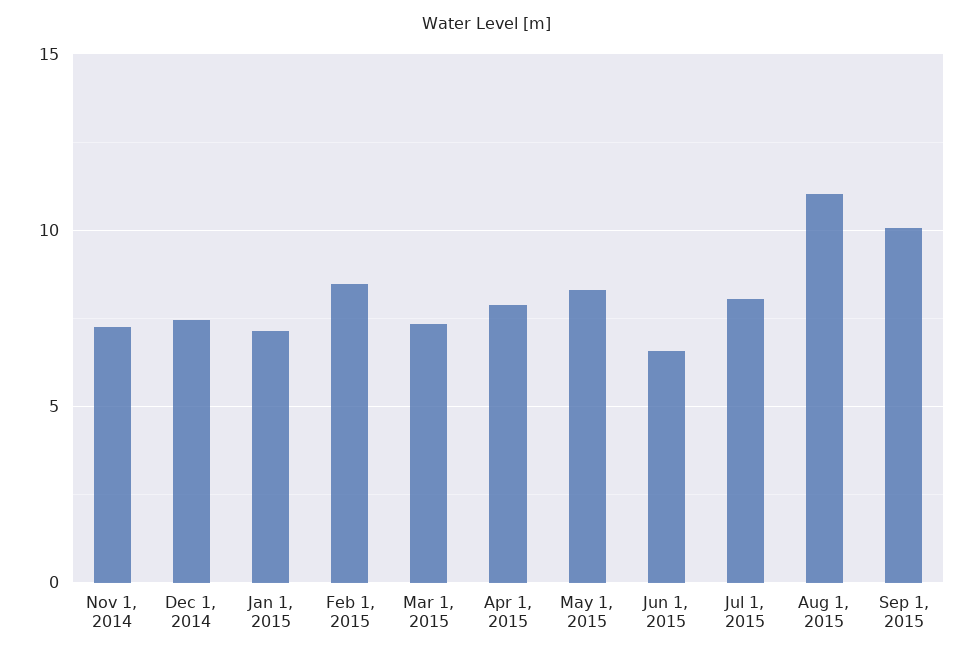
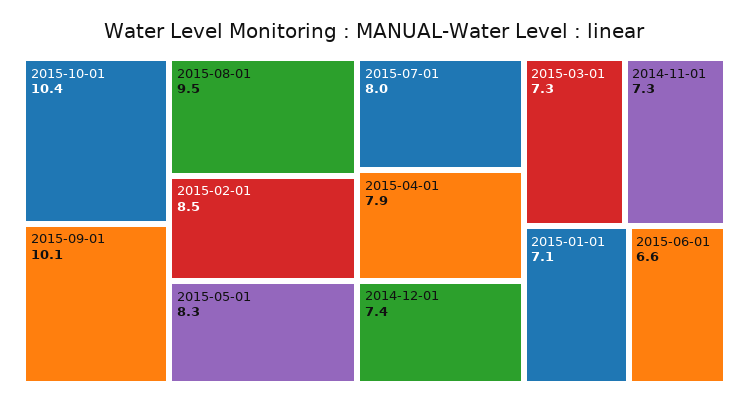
Aug 1, 2015: 11 -> 9.5
2015-10-01: none -> 10.4

